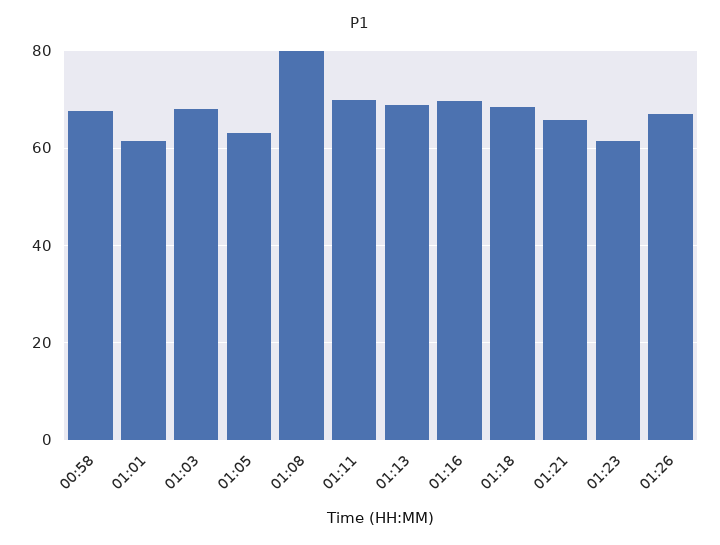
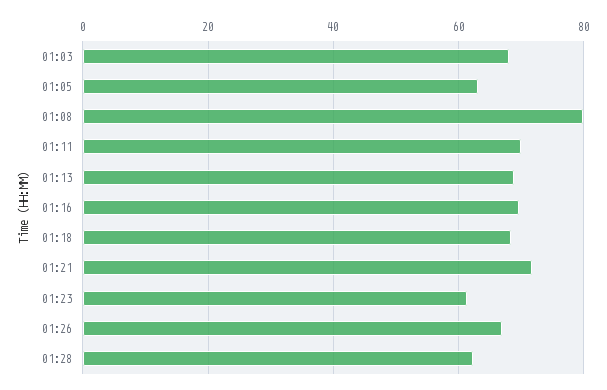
00:58: 68 -> none
01:01: 62 -> none
01:21: 66 -> 72
01:28: none -> 62

